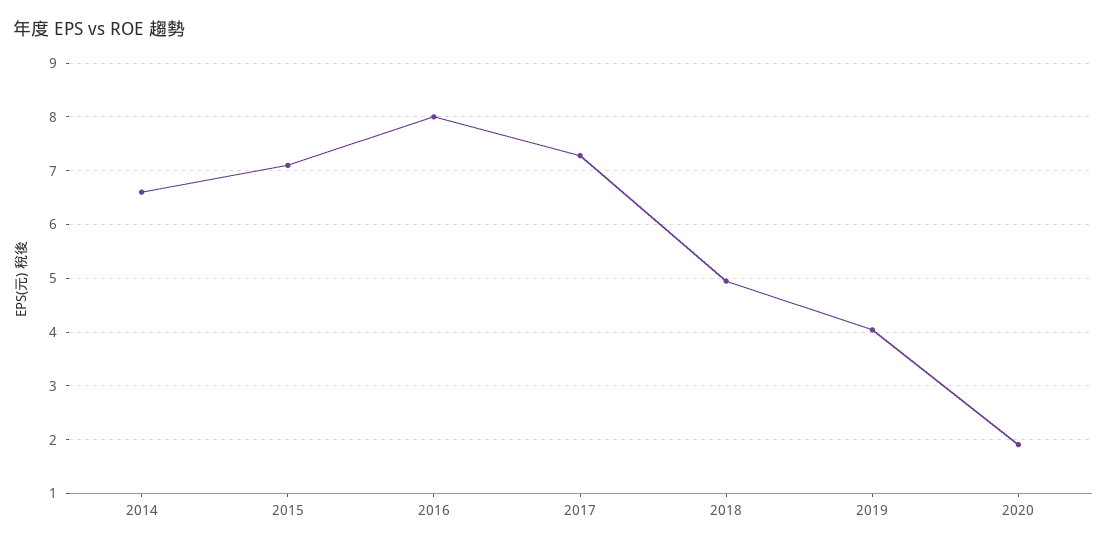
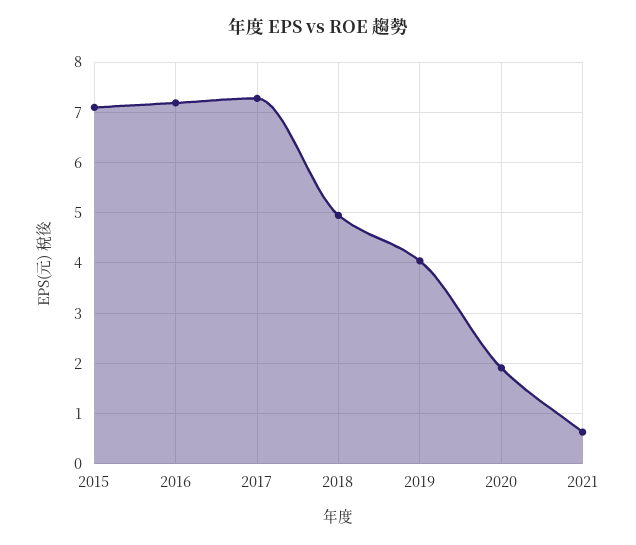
2014: 6.6 -> none
2016: 8 -> 7.2
2021: none -> 0.6

